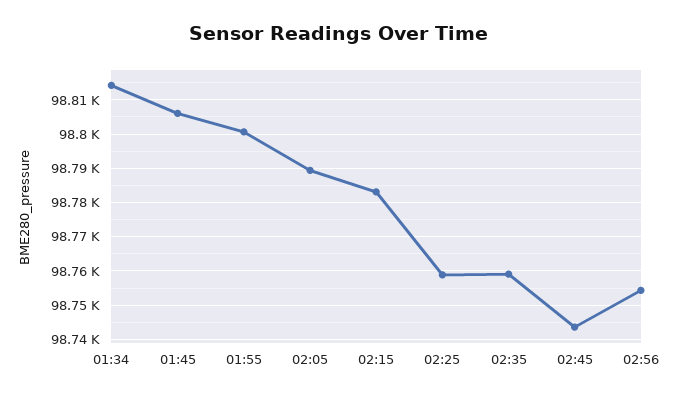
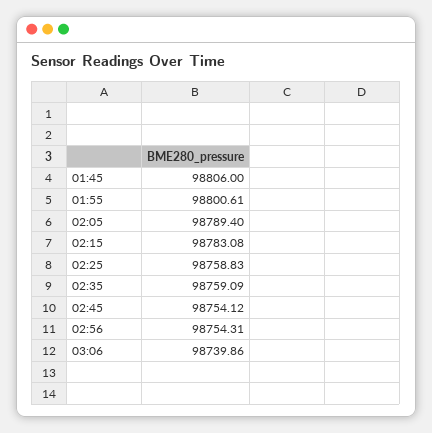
01:34: 98814 -> none
02:45: 98744 -> 98754.12
03:06: none -> 98739.86

